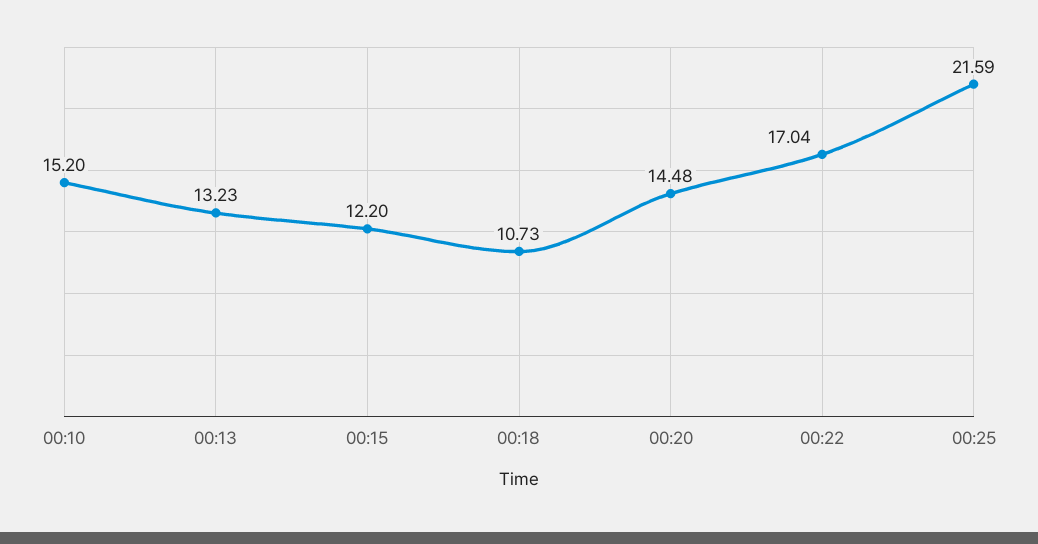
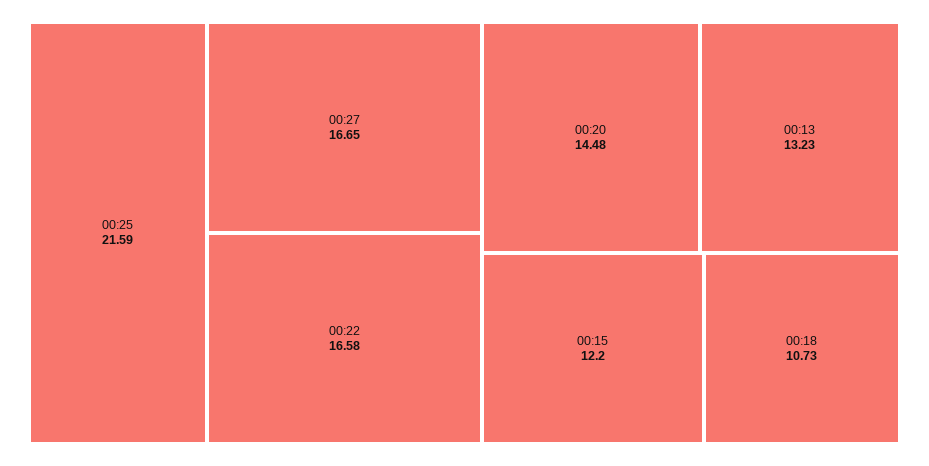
00:10: 15.2 -> none
00:22: 17.04 -> 16.58
00:27: none -> 16.65

